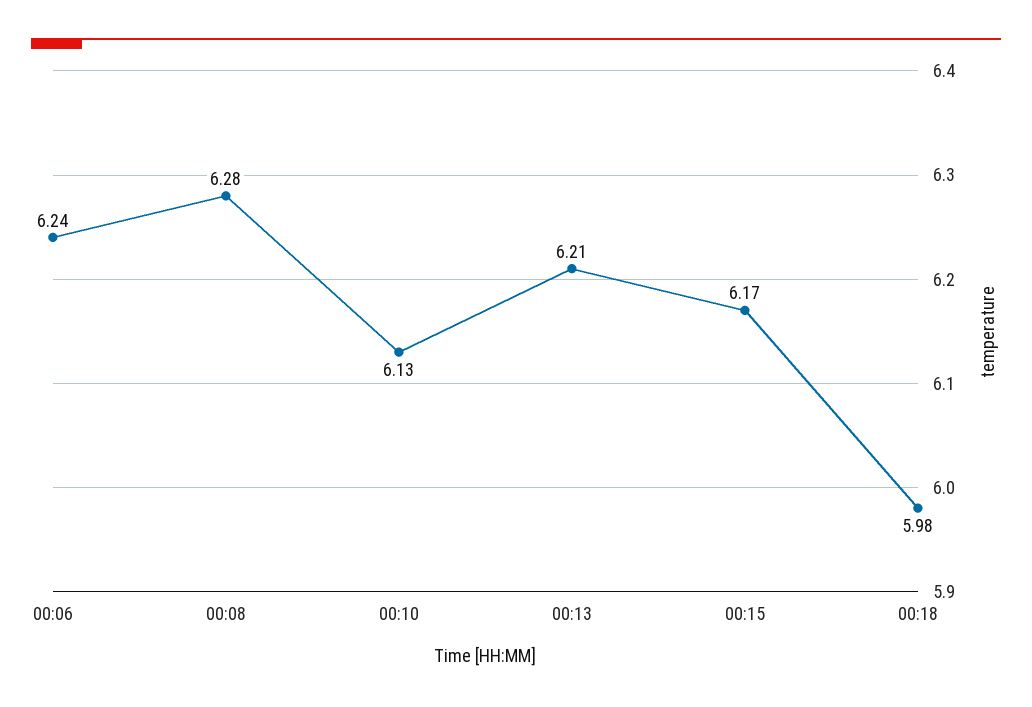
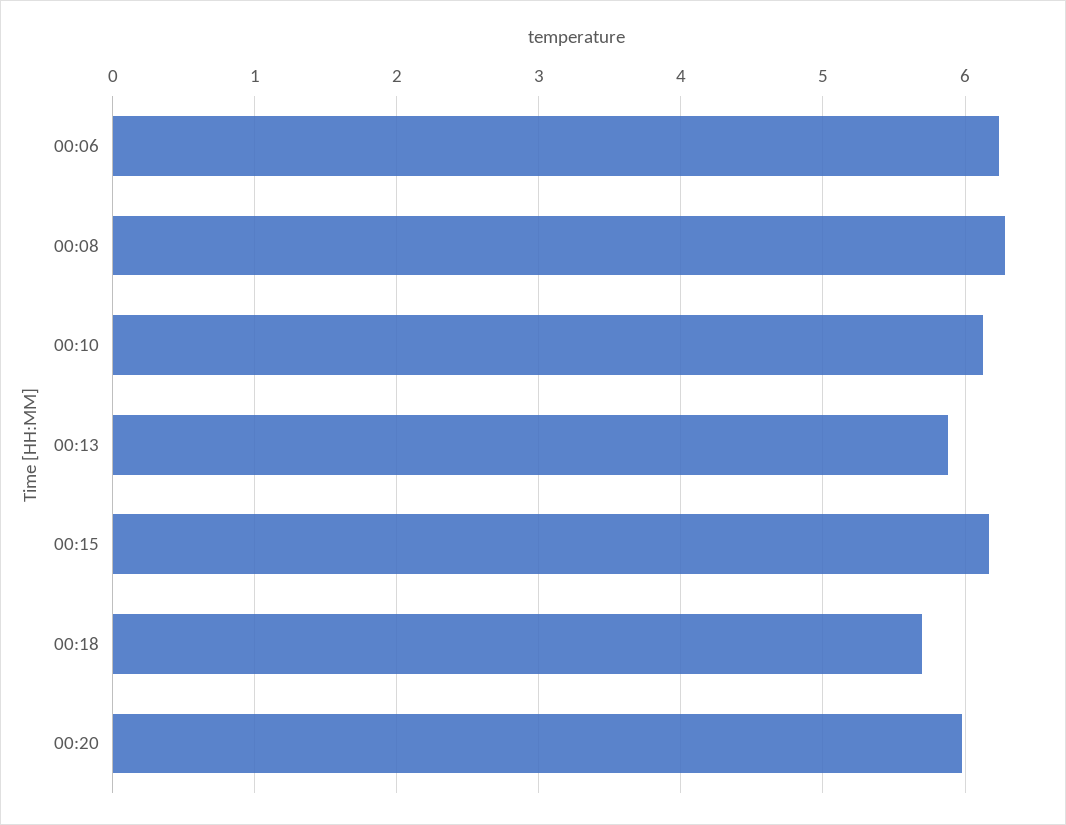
00:13: 6.21 -> 5.9
00:18: 5.98 -> 5.7
00:20: none -> 6

